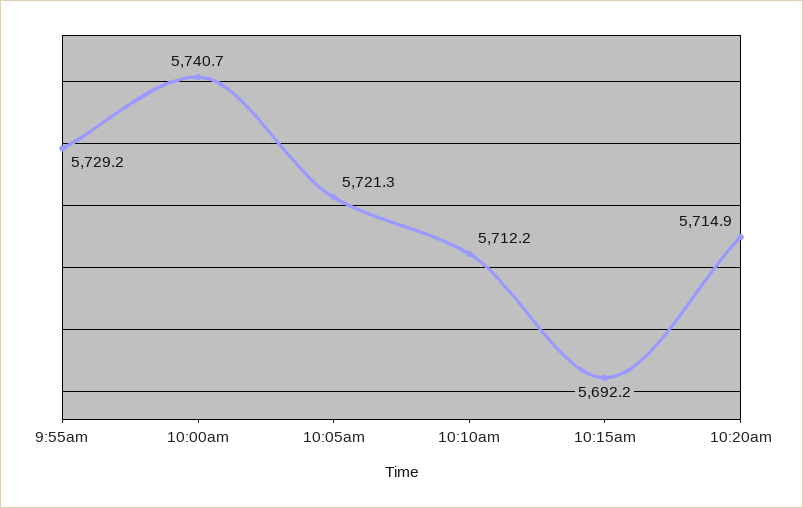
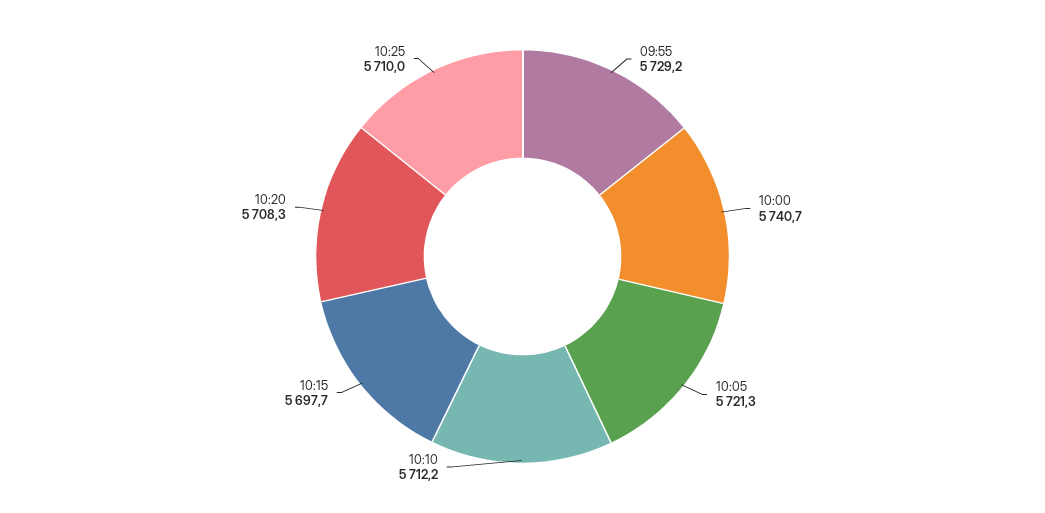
10:15am: 5692.2 -> 5697.7
10:20am: 5714.9 -> 5708.3
10:25: none -> 5710

